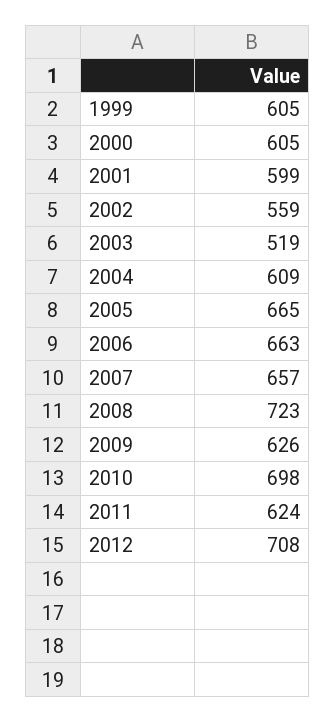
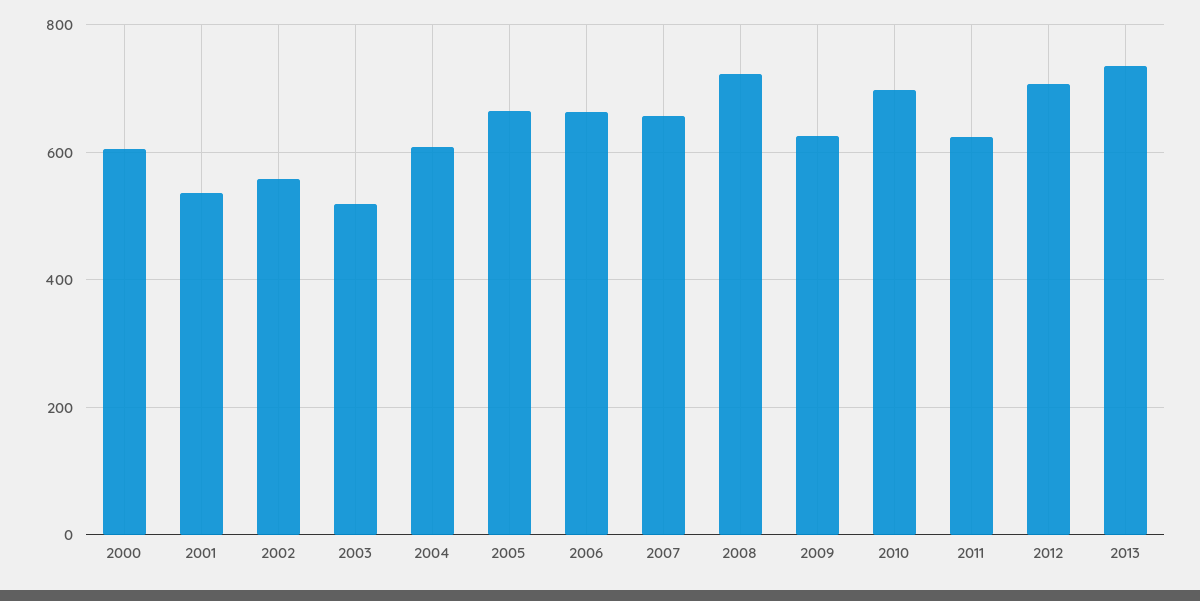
1999: 605 -> none
2001: 599 -> 540
2013: none -> 740

